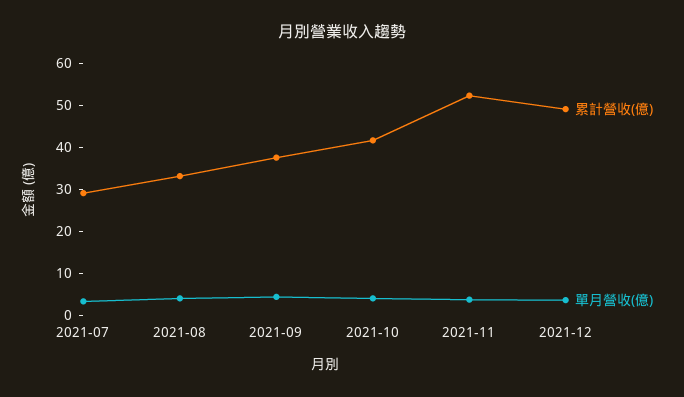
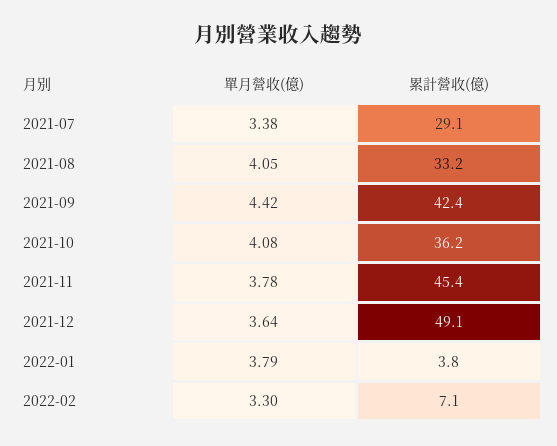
累計營收(億), 2021-09: 38 -> 42.4
累計營收(億), 2021-10: 42 -> 36.2
累計營收(億), 2021-11: 52 -> 45.4
單月營收(億), 2022-01: none -> 3.79
累計營收(億), 2022-01: none -> 3.8
單月營收(億), 2022-02: none -> 3.3
累計營收(億), 2022-02: none -> 7.1

